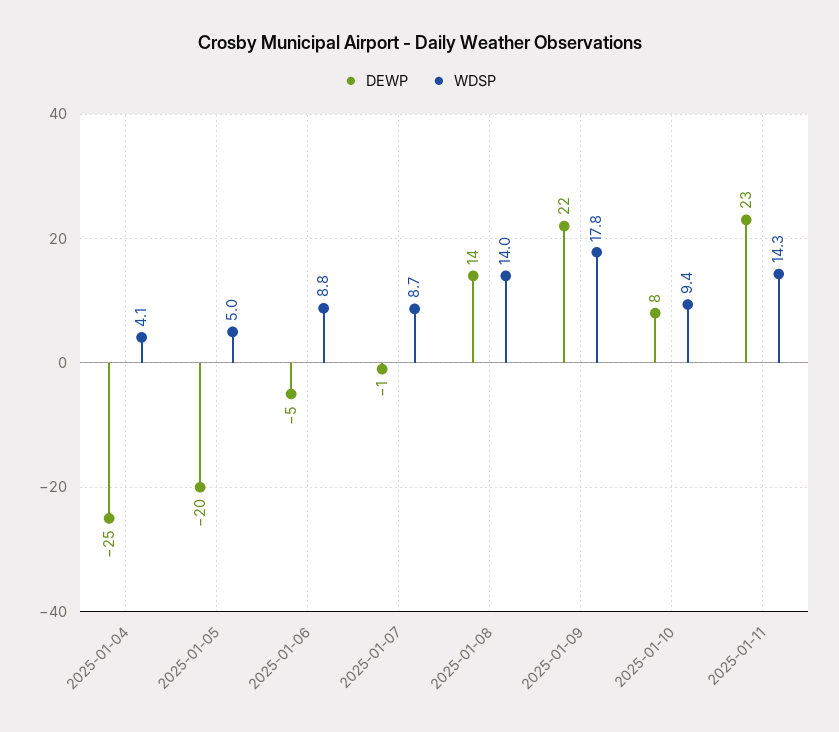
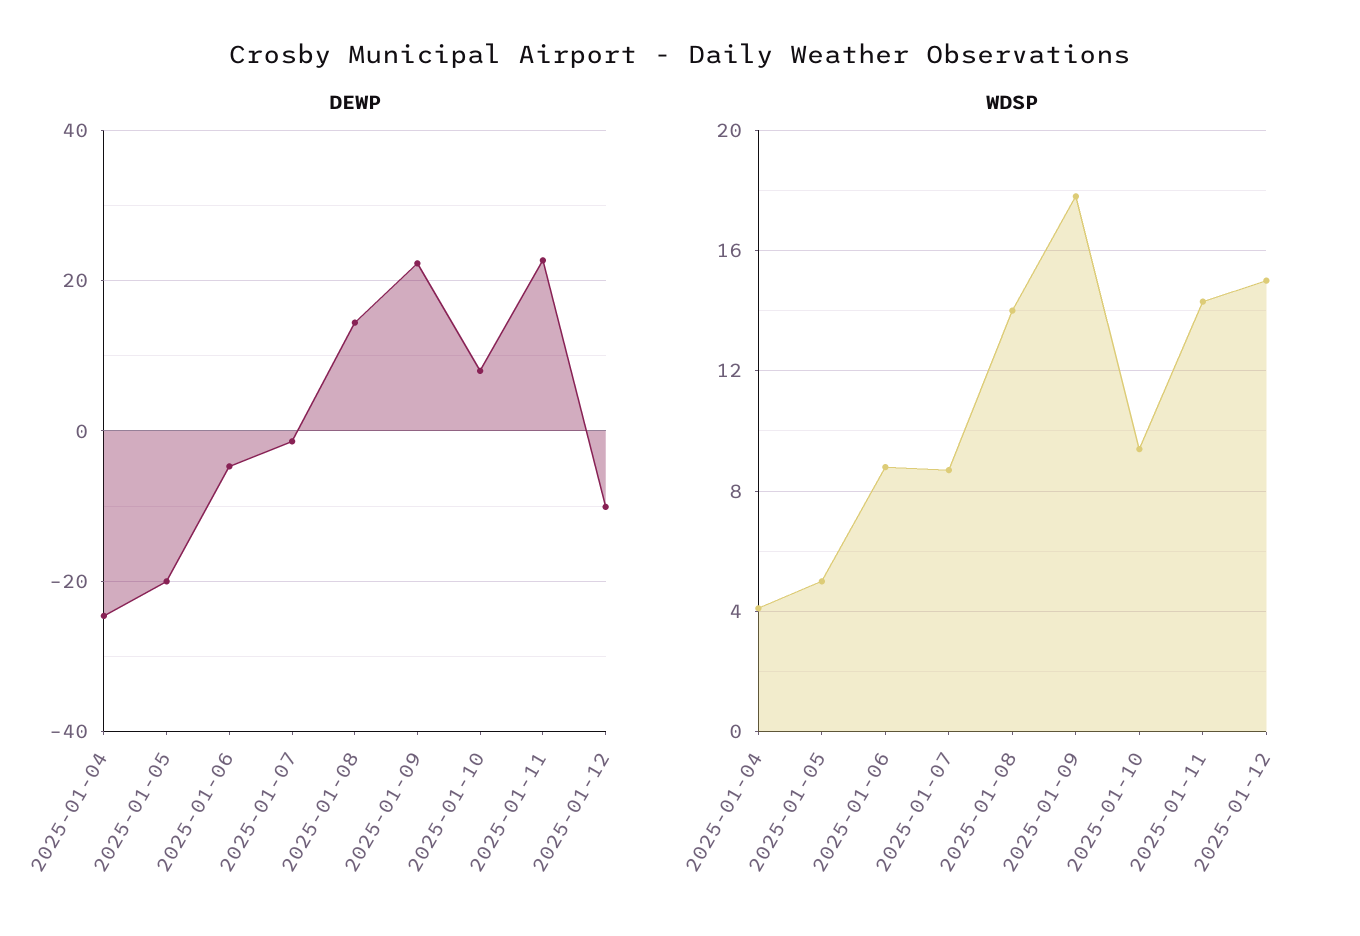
DEWP, 2025-01-12: none -> -10
WDSP, 2025-01-12: none -> 15

